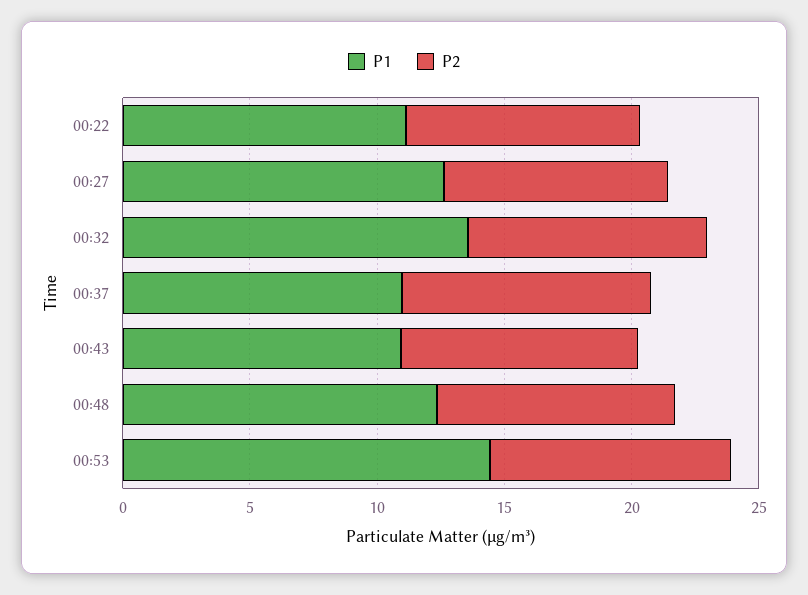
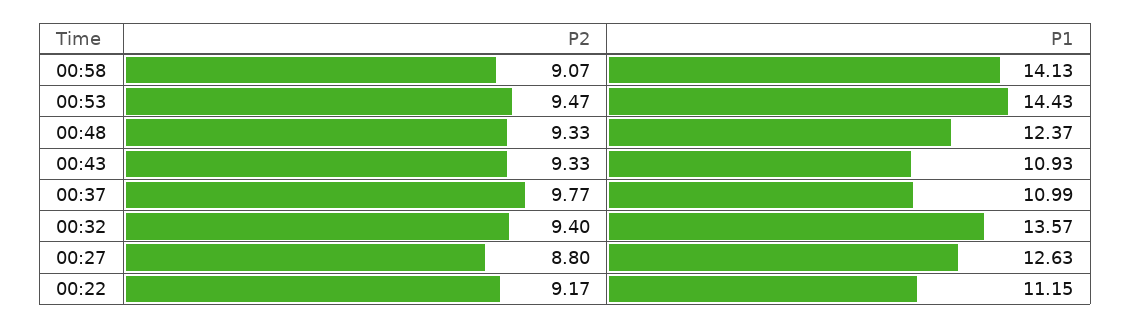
P2, 00:58: none -> 9.07
P1, 00:58: none -> 14.13

